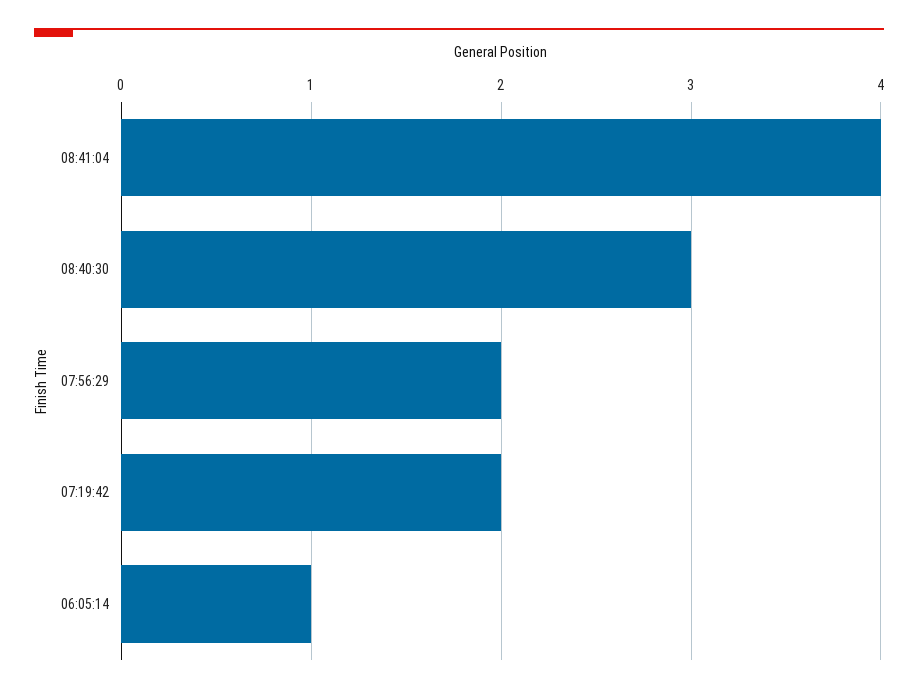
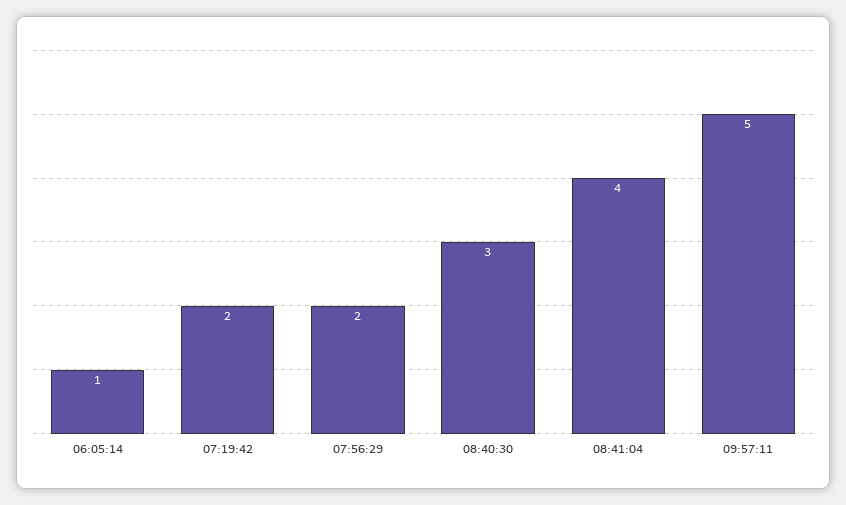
09:57:11: none -> 5

